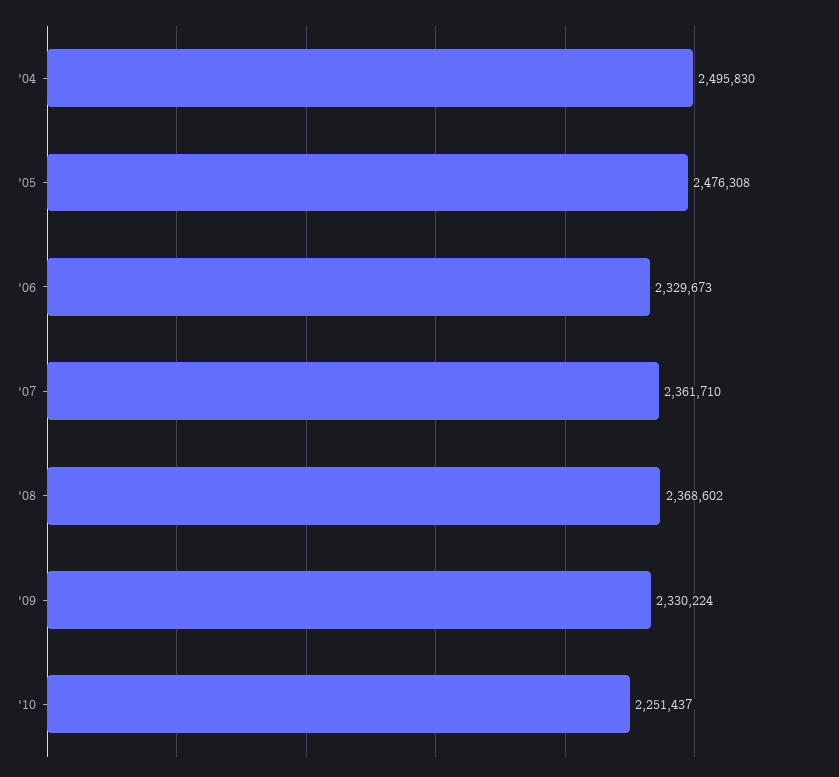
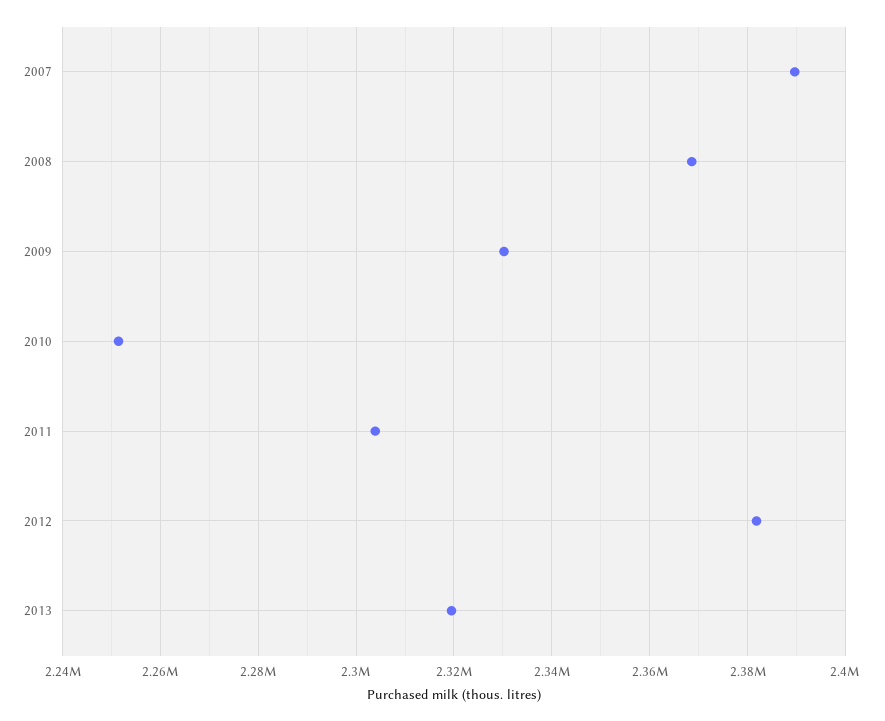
'04: 2495830 -> none
'05: 2476308 -> none
'06: 2329673 -> none
'07: 2361710 -> 2390000
2011: none -> 2304000
2012: none -> 2382000
2013: none -> 2320000

